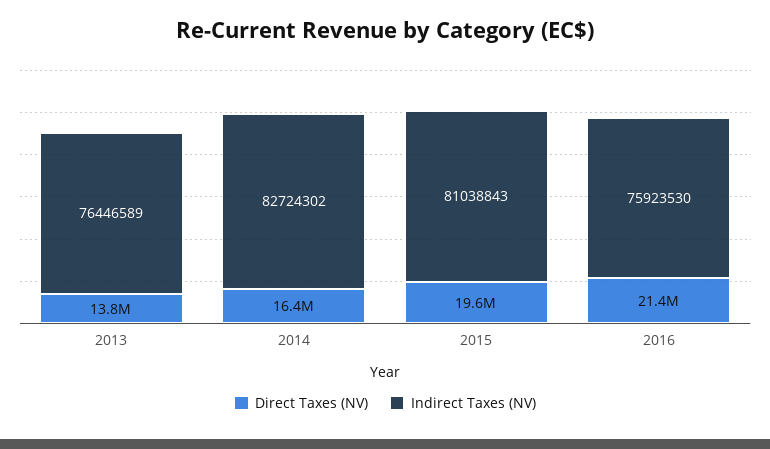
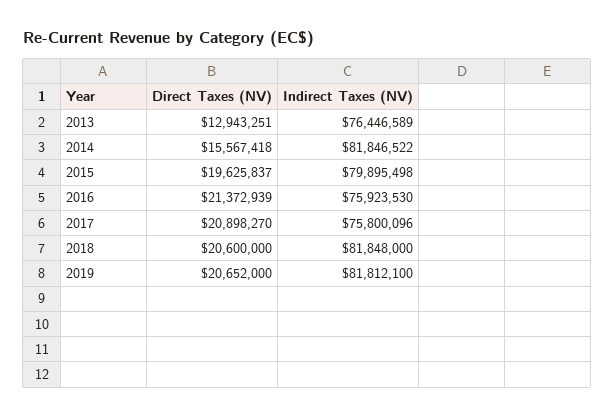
Direct Taxes (NV), 2013: 13800000 -> 12943251
Direct Taxes (NV), 2014: 16400000 -> 15567418
Indirect Taxes (NV), 2014: 82724302 -> 81846522
Indirect Taxes (NV), 2015: 81038843 -> 79895498
Direct Taxes (NV), 2017: none -> 20898270
Indirect Taxes (NV), 2017: none -> 75800096
Direct Taxes (NV), 2018: none -> 20600000
Indirect Taxes (NV), 2018: none -> 81848000
Direct Taxes (NV), 2019: none -> 20652000
Indirect Taxes (NV), 2019: none -> 81812100

